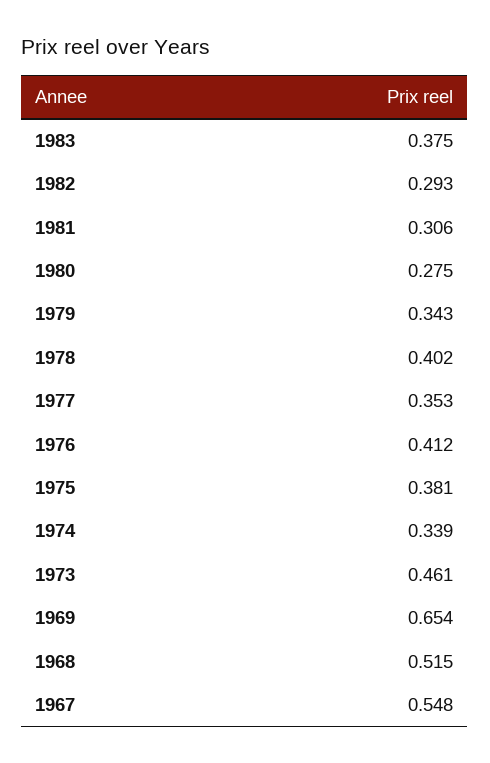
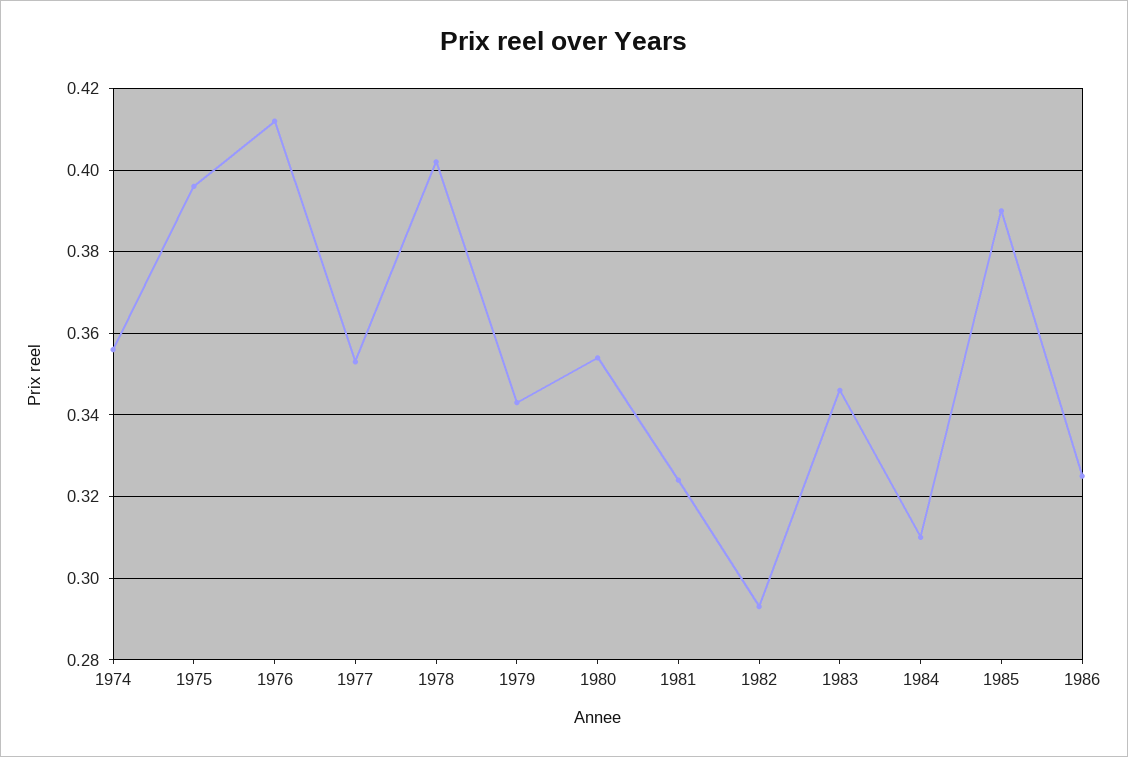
1983: 0.375 -> 0.345
1981: 0.306 -> 0.325
1980: 0.275 -> 0.355
1975: 0.381 -> 0.395
1974: 0.339 -> 0.355
1973: 0.461 -> none
1969: 0.654 -> none
1968: 0.515 -> none
1967: 0.548 -> none
1984: none -> 0.31
1985: none -> 0.39
1986: none -> 0.325

